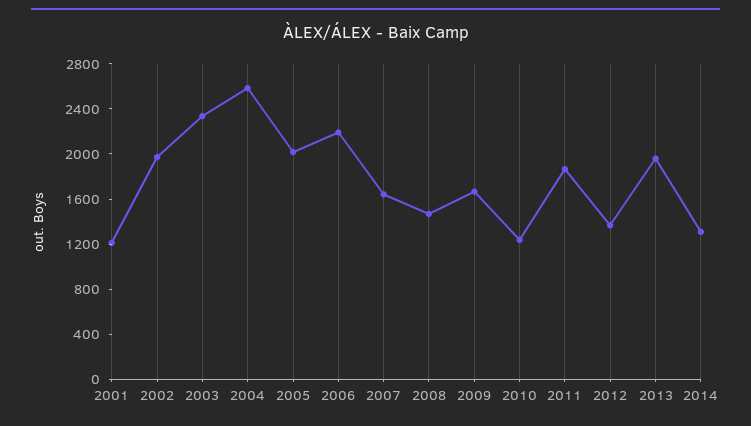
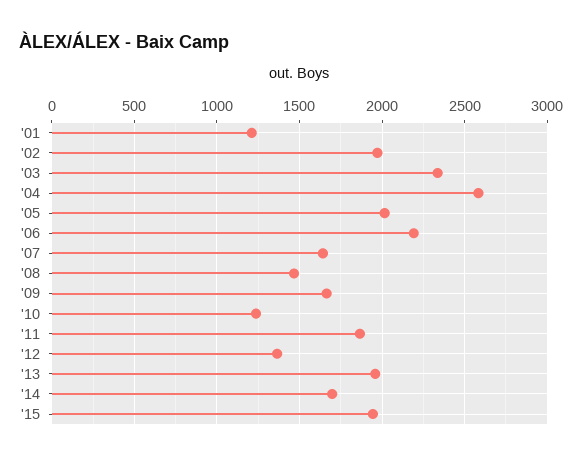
2014: 1300 -> 1700
'15: none -> 1950

